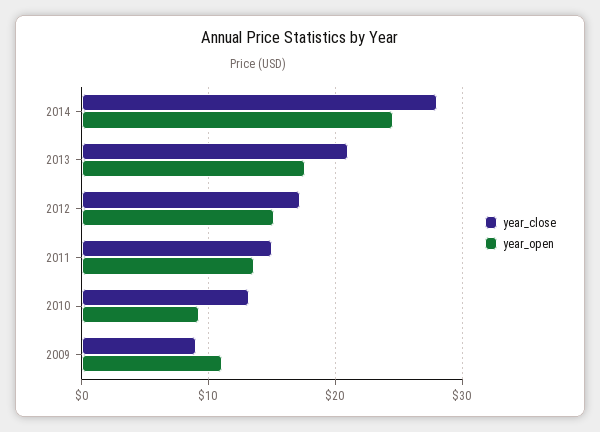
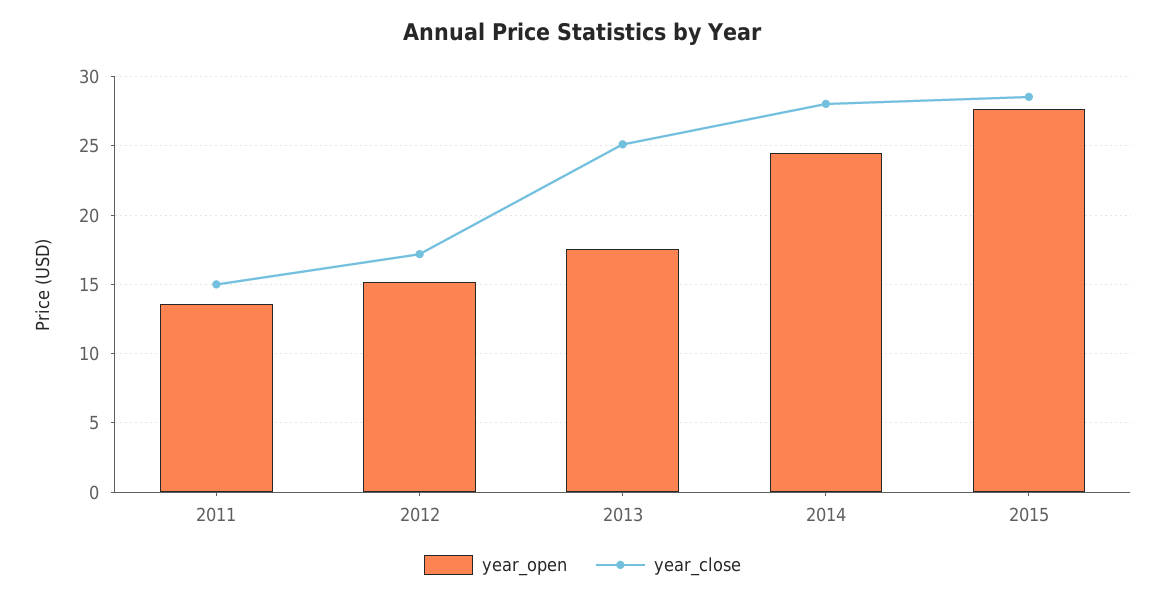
year_close, 2013: 21 -> 25
year_close, 2010: 13 -> none
year_open, 2010: 9 -> none
year_close, 2009: 9 -> none
year_open, 2009: 11 -> none
year_open, 2015: none -> 27.5
year_close, 2015: none -> 28.5

